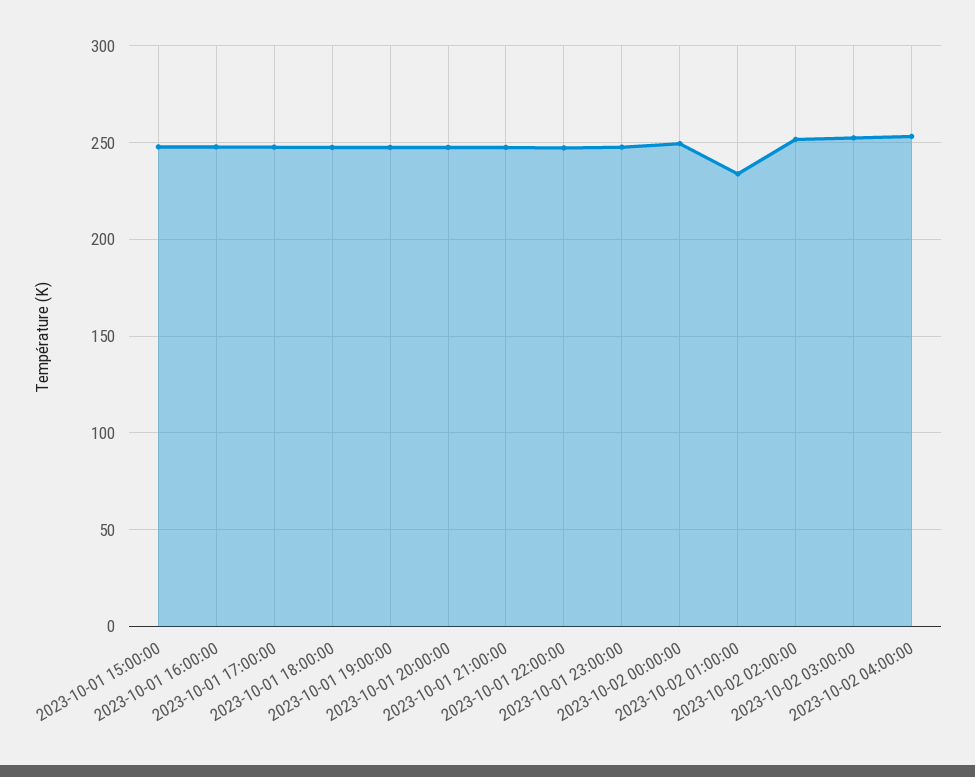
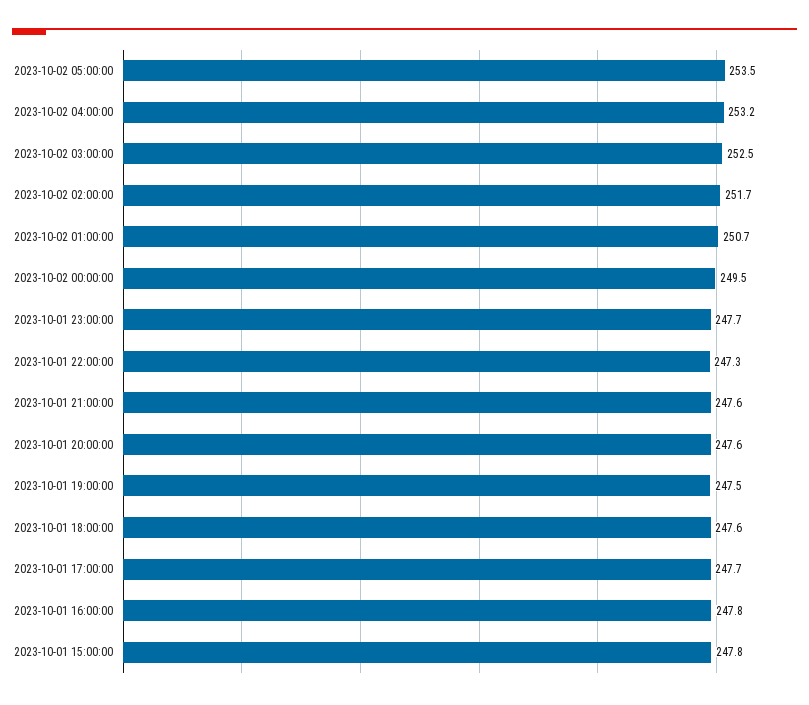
2023-10-02 01:00:00: 235 -> 250.7
2023-10-02 05:00:00: none -> 253.5

